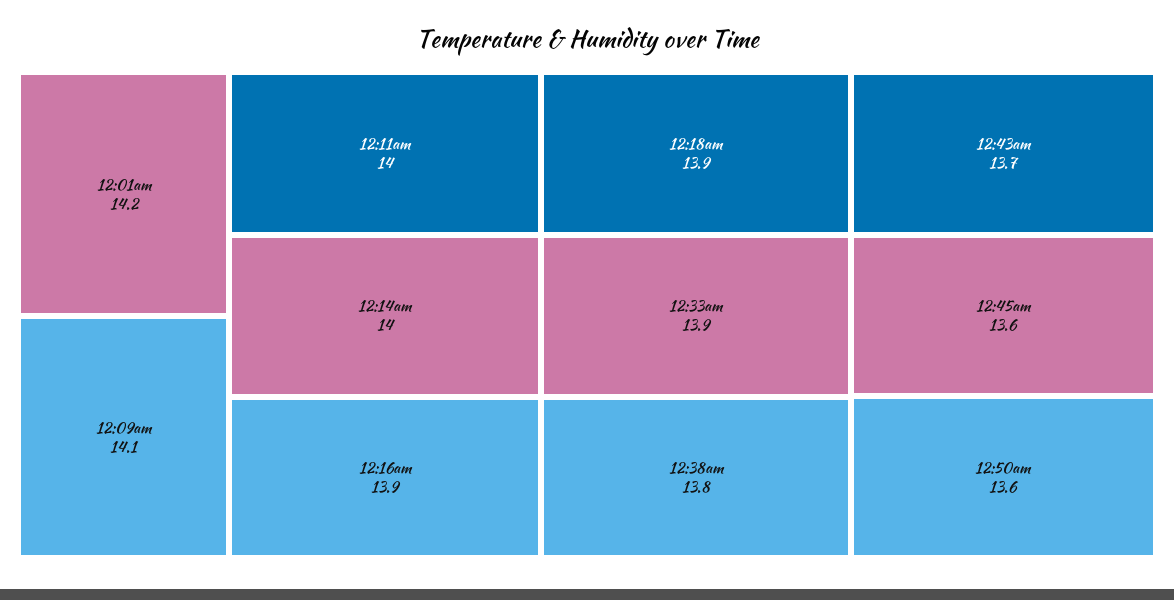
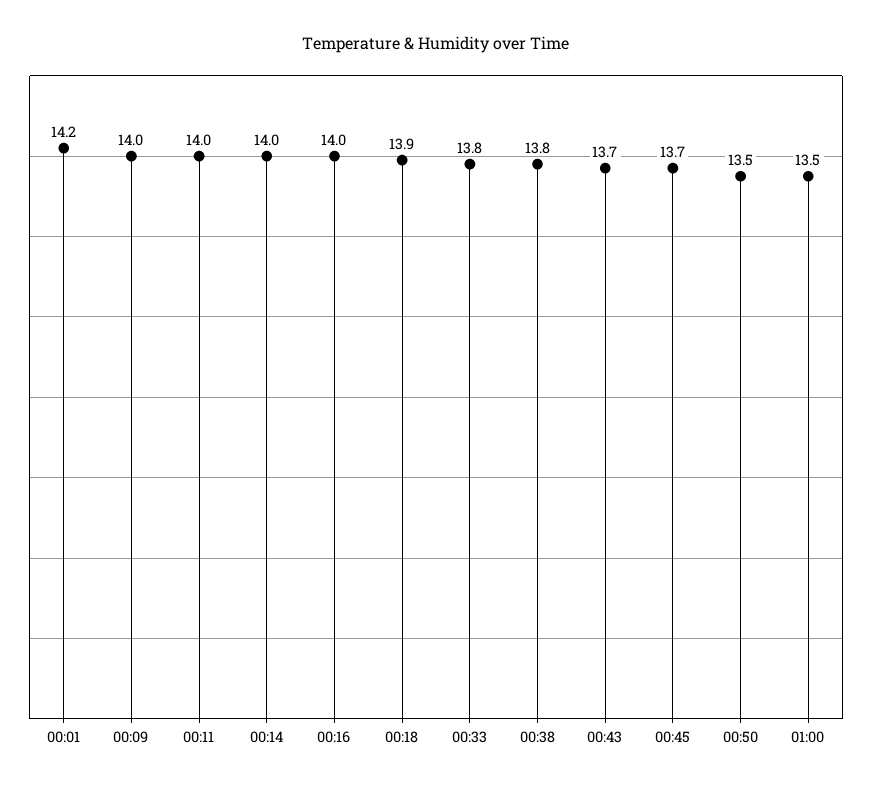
12:09am: 14.1 -> 14
12:16am: 13.9 -> 14
12:33am: 13.9 -> 13.8
12:45am: 13.6 -> 13.7
12:50am: 13.6 -> 13.5
01:00: none -> 13.5

